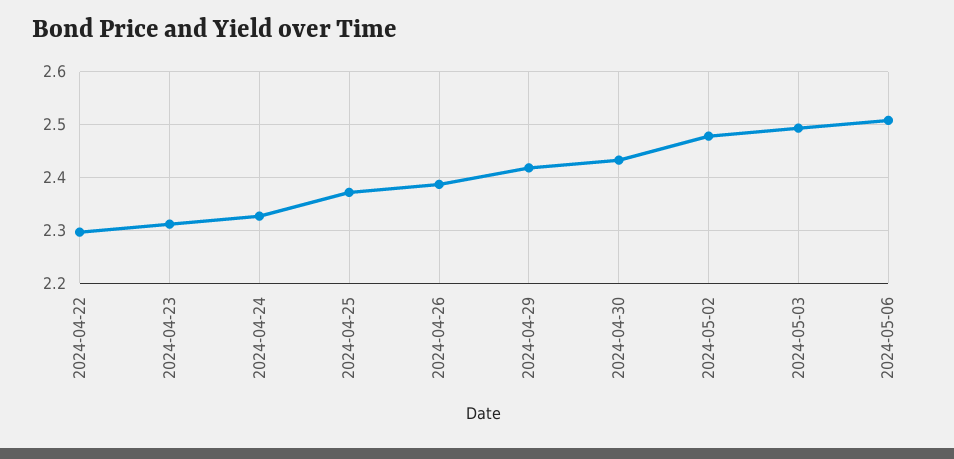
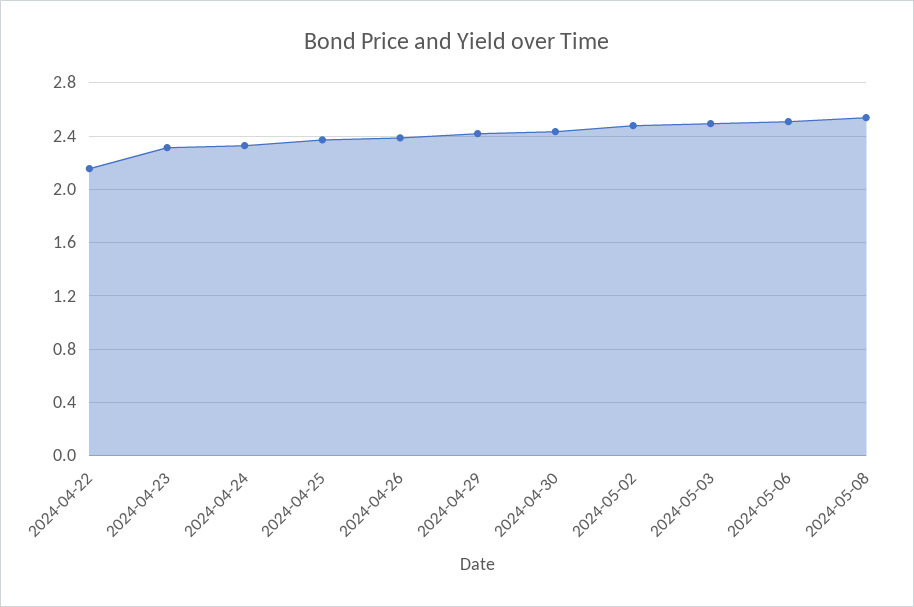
2024-04-22: 2.3 -> 2.15
2024-05-08: none -> 2.55

